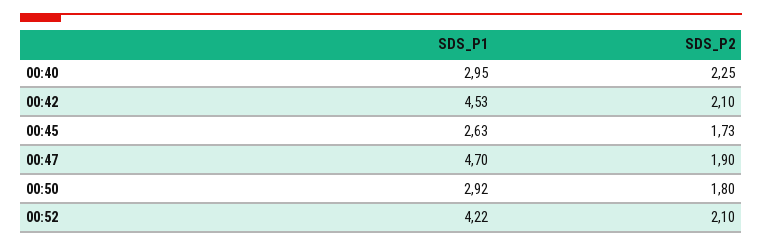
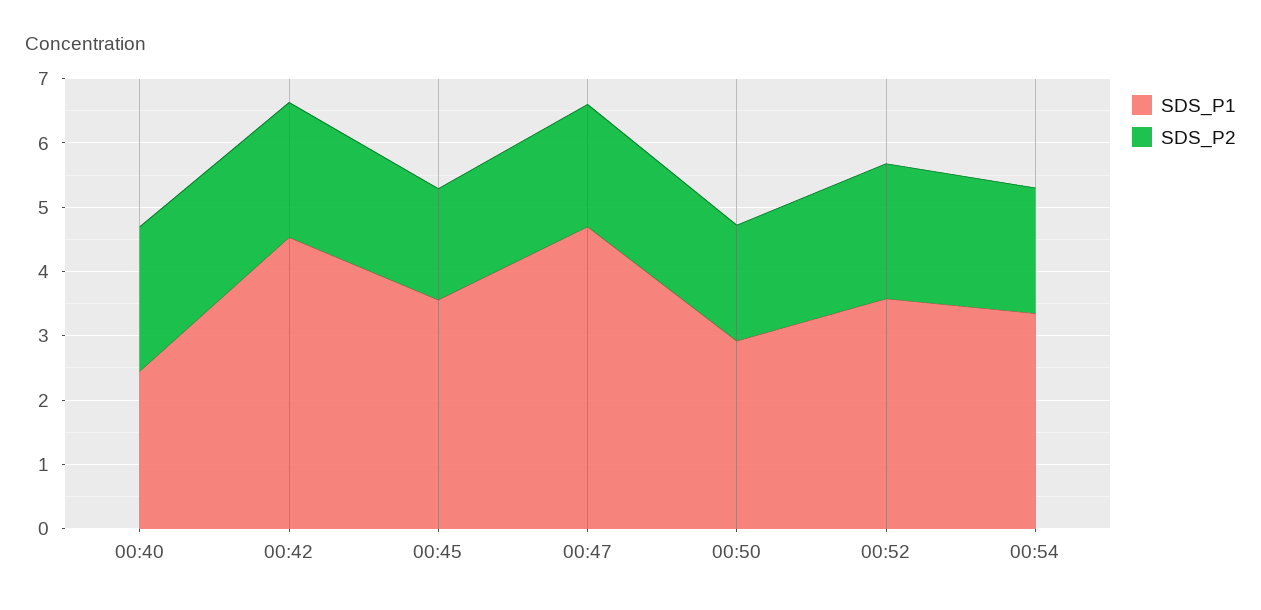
SDS_P1, 00:40: 2.95 -> 2.4
SDS_P1, 00:45: 2.63 -> 3.6
SDS_P1, 00:52: 4.22 -> 3.6
SDS_P1, 00:54: none -> 3.4
SDS_P2, 00:54: none -> 2

